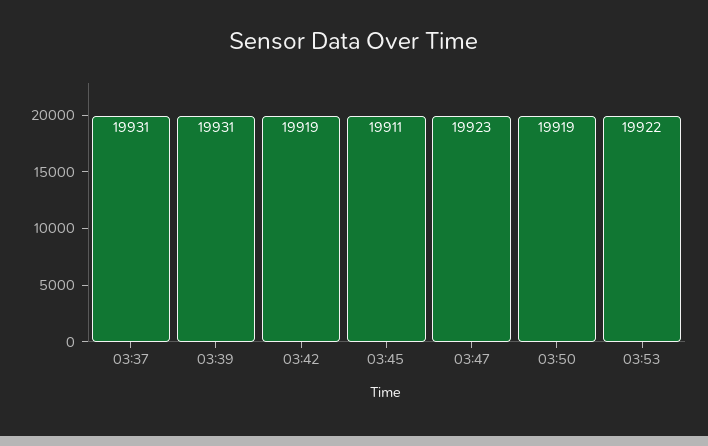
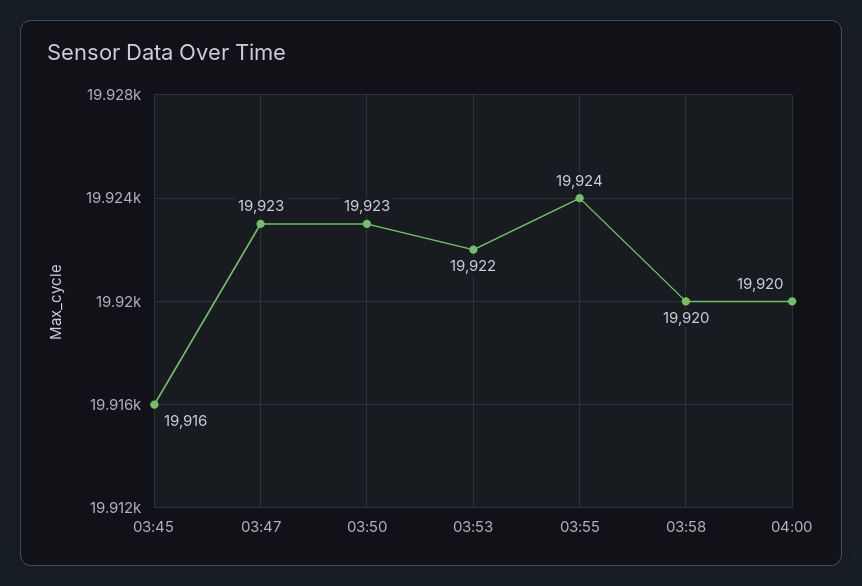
03:37: 19931 -> none
03:39: 19931 -> none
03:42: 19919 -> none
03:45: 19911 -> 19916
03:50: 19919 -> 19923
03:55: none -> 19924
03:58: none -> 19920
04:00: none -> 19920

